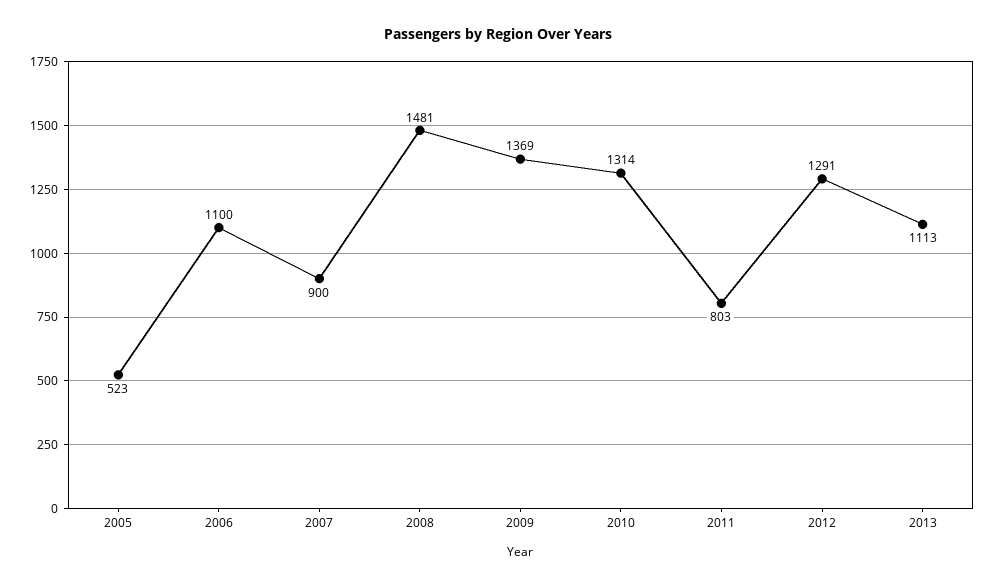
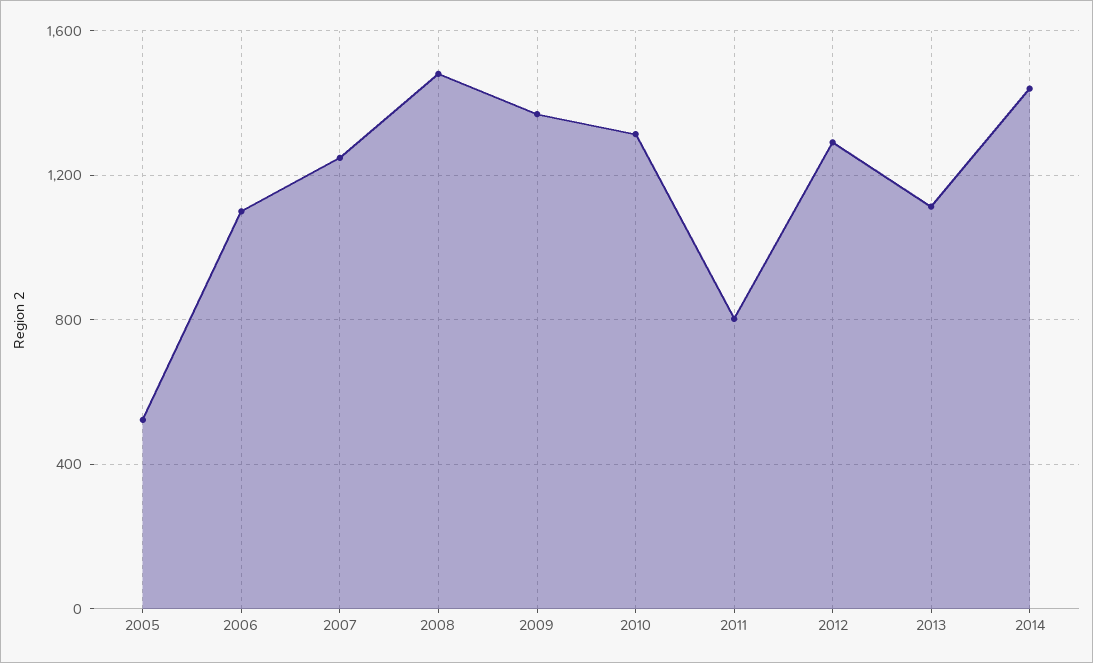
2007: 900 -> 1250
2014: none -> 1450

